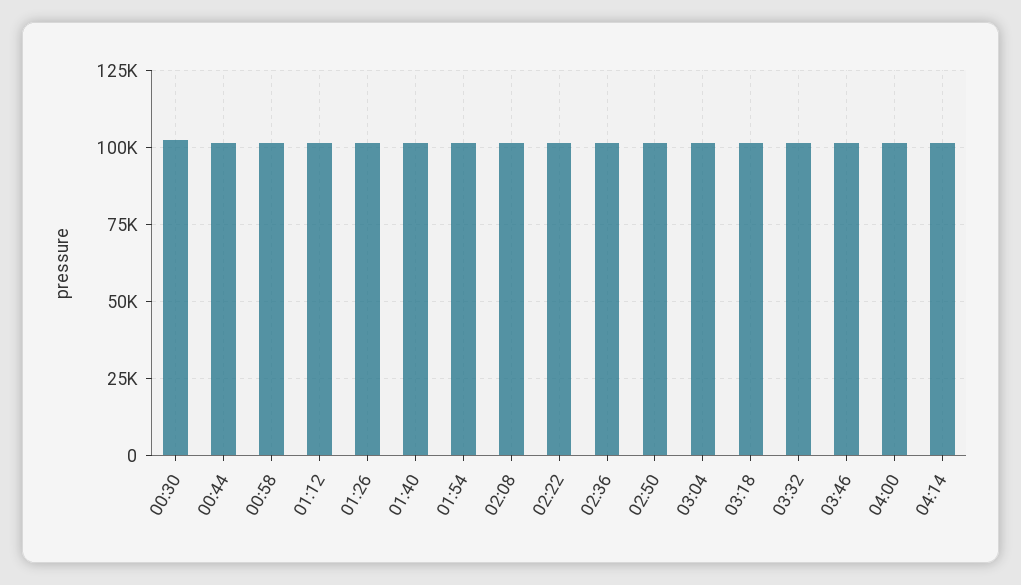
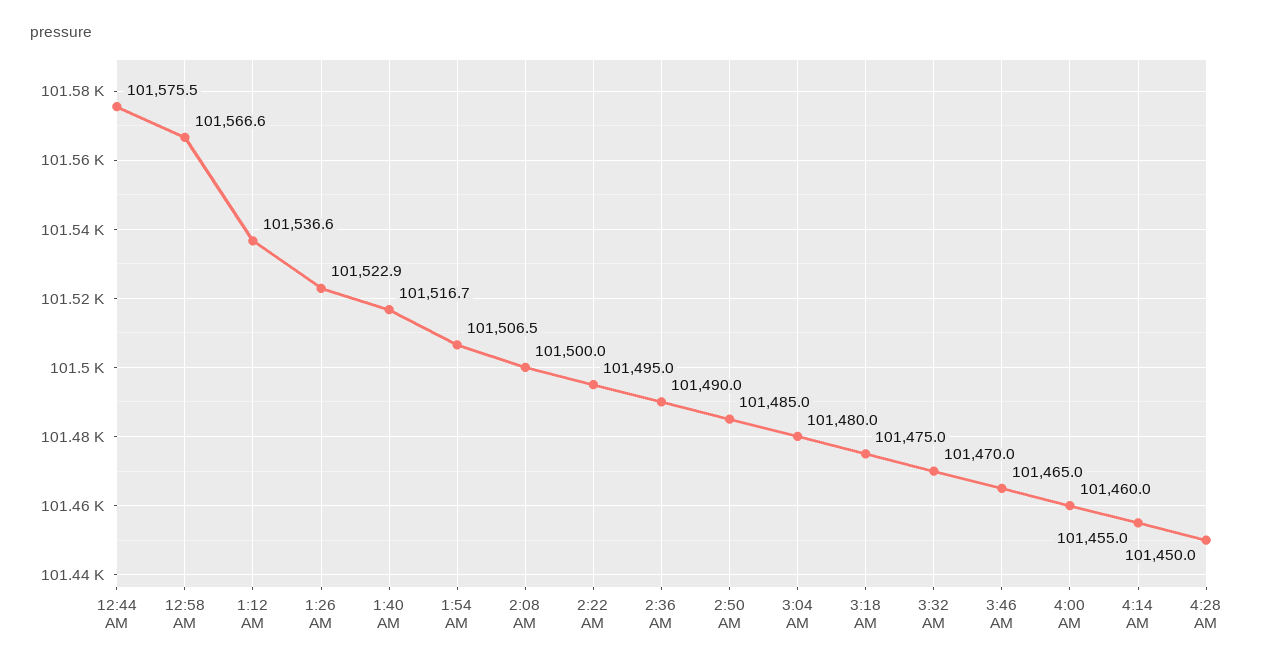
00:30: 102500 -> none
4:28 AM: none -> 101450

